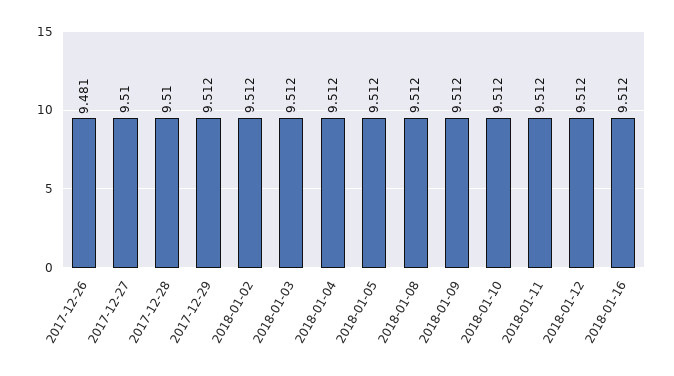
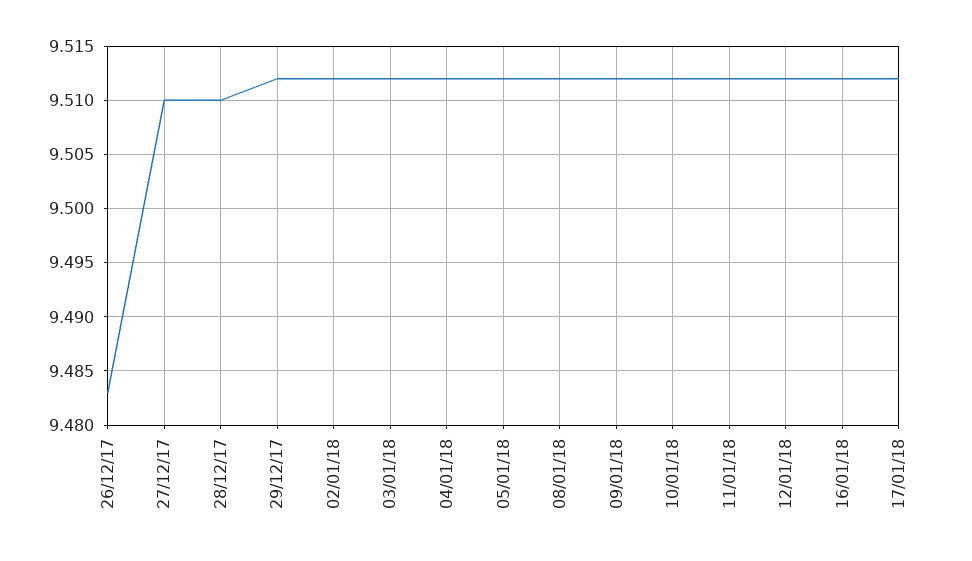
2017-12-26: 9.481 -> 9.483
17/01/18: none -> 9.512

